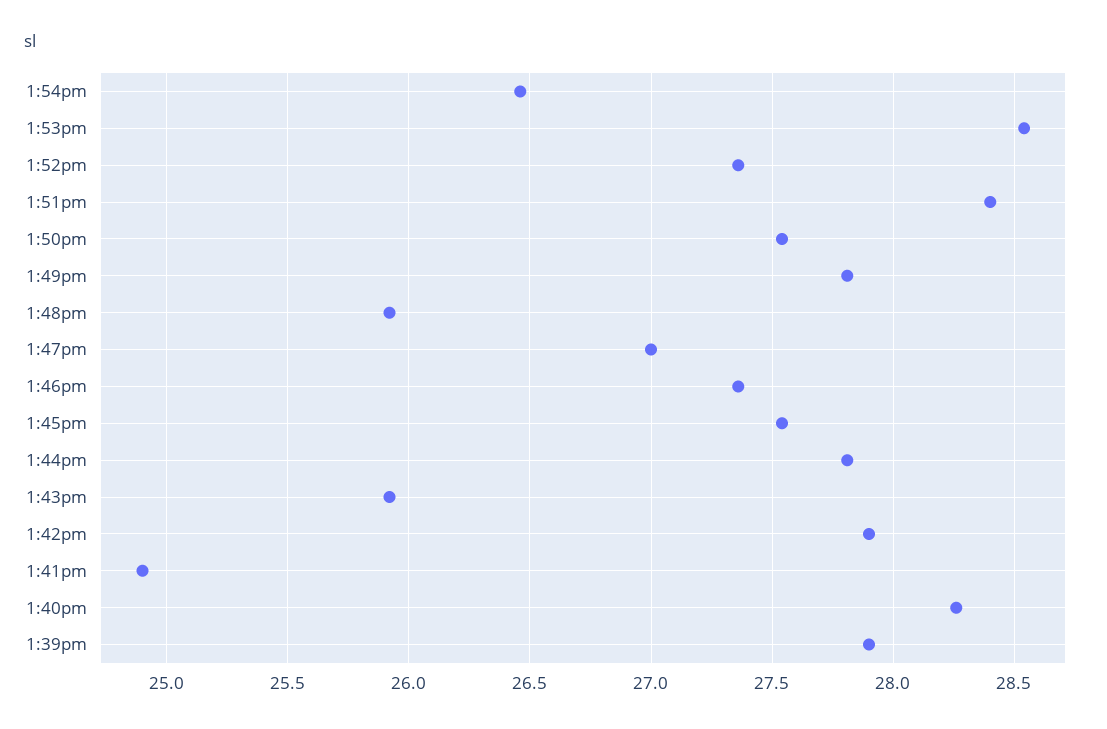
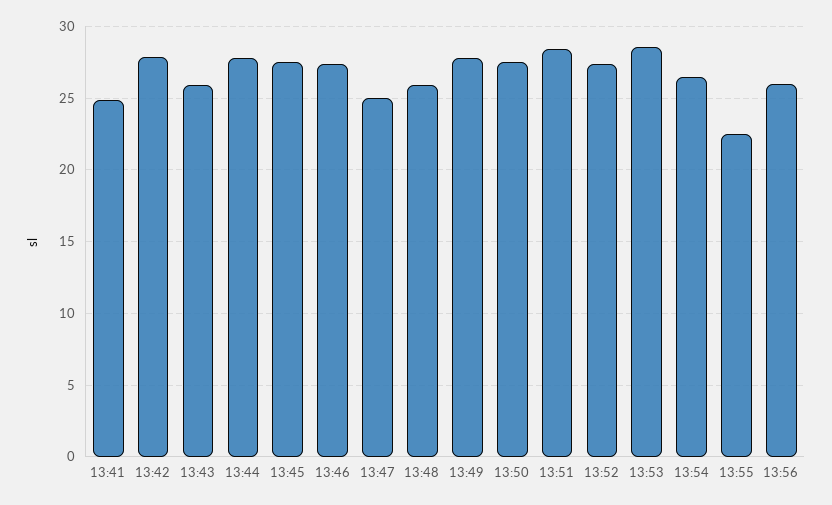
1:47pm: 27 -> 25
1:40pm: 28.25 -> none
1:39pm: 27.9 -> none
13:55: none -> 22.5
13:56: none -> 26

